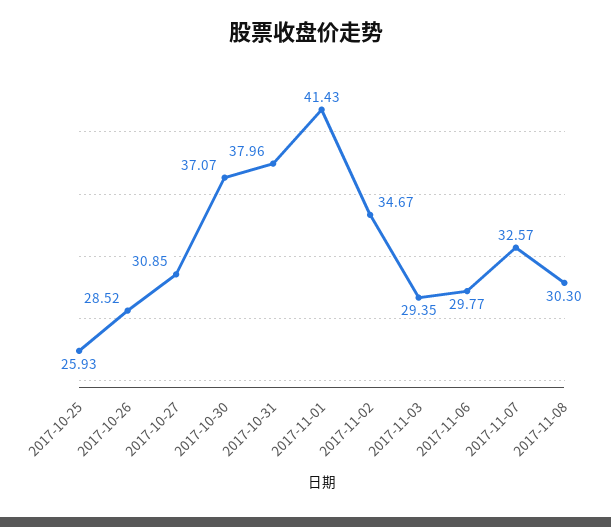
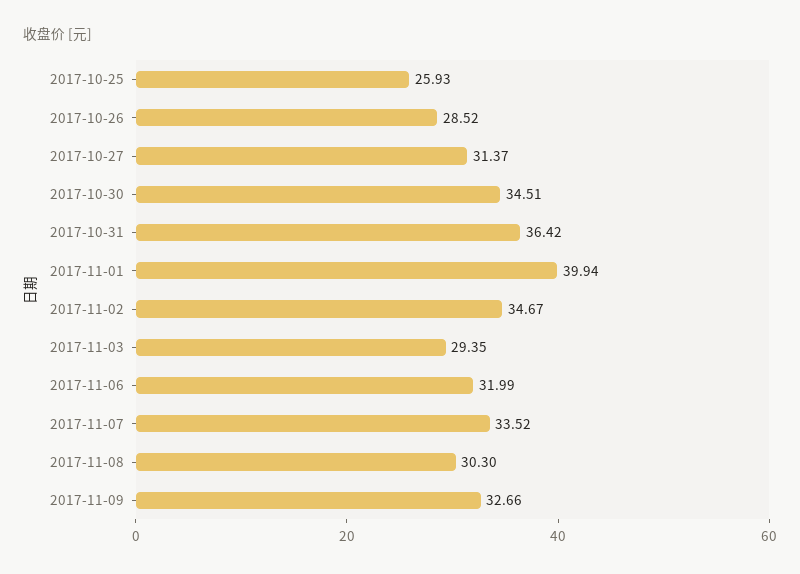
2017-10-27: 30.85 -> 31.37
2017-10-30: 37.07 -> 34.51
2017-10-31: 37.96 -> 36.42
2017-11-01: 41.43 -> 39.94
2017-11-06: 29.77 -> 31.99
2017-11-07: 32.57 -> 33.52
2017-11-09: none -> 32.66

